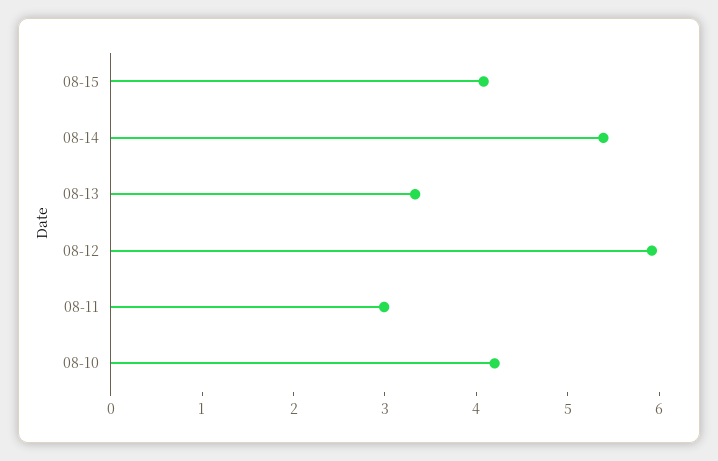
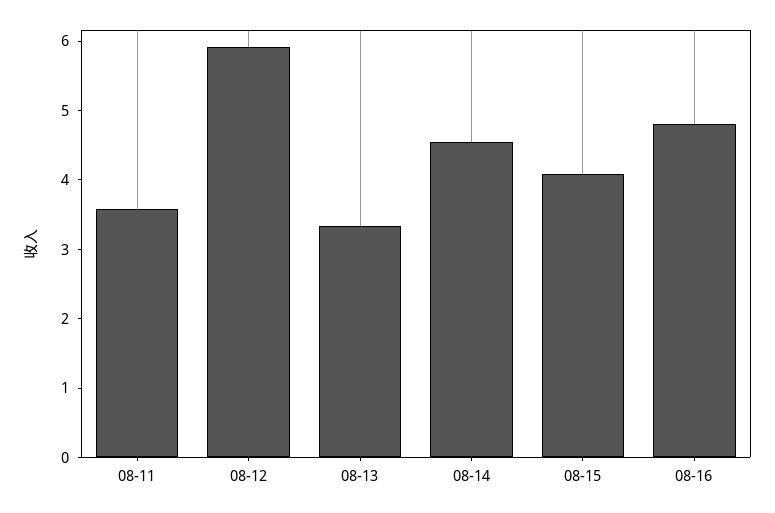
08-14: 5.4 -> 4.6
08-11: 3 -> 3.6
08-10: 4.2 -> none
08-16: none -> 4.8

